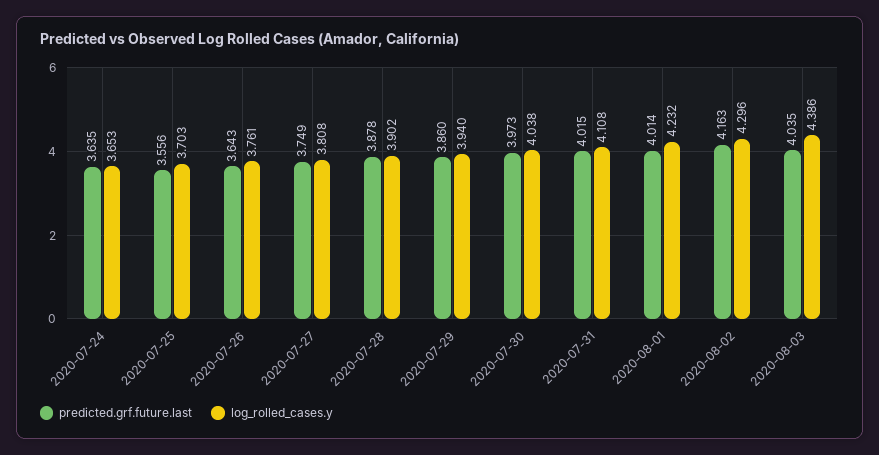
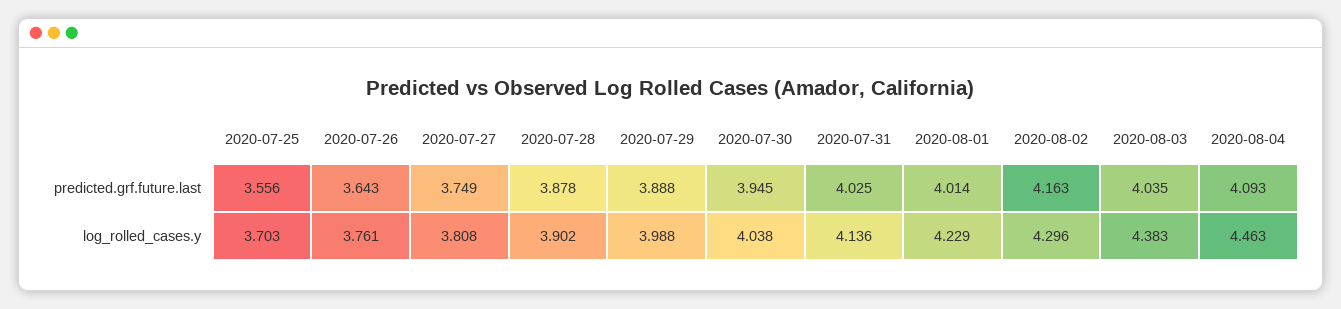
predicted.grf.future.last, 2020-07-24: 3.635 -> none
log_rolled_cases.y, 2020-07-24: 3.653 -> none
predicted.grf.future.last, 2020-07-29: 3.86 -> 3.888
log_rolled_cases.y, 2020-07-29: 3.94 -> 3.988
predicted.grf.future.last, 2020-07-30: 3.973 -> 3.945
predicted.grf.future.last, 2020-07-31: 4.015 -> 4.025
log_rolled_cases.y, 2020-07-31: 4.108 -> 4.136
log_rolled_cases.y, 2020-08-01: 4.232 -> 4.229
log_rolled_cases.y, 2020-08-03: 4.386 -> 4.383
predicted.grf.future.last, 2020-08-04: none -> 4.093
log_rolled_cases.y, 2020-08-04: none -> 4.463

